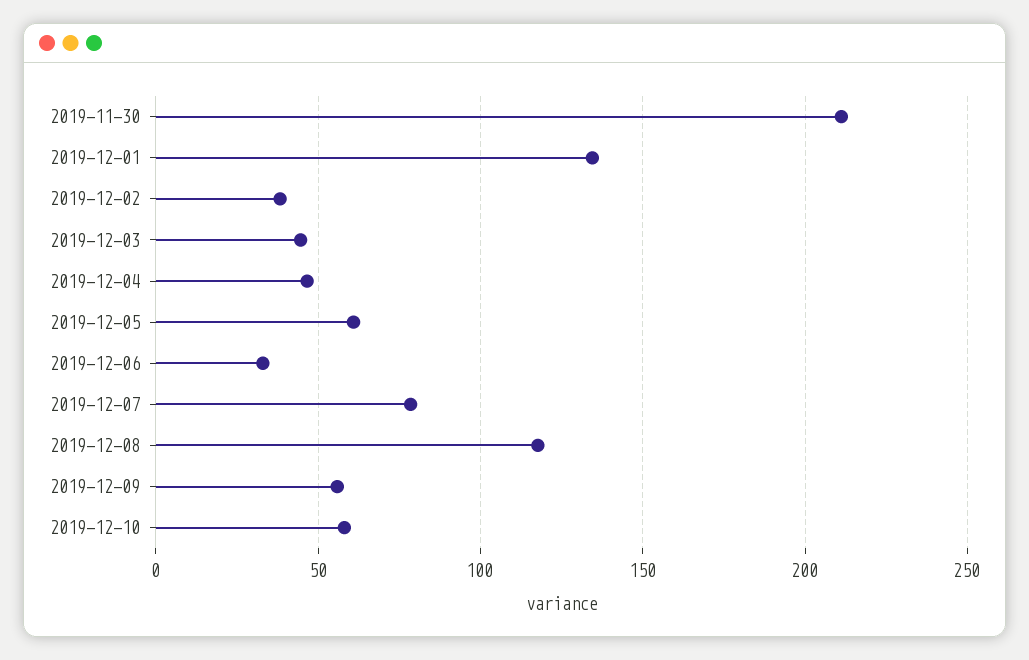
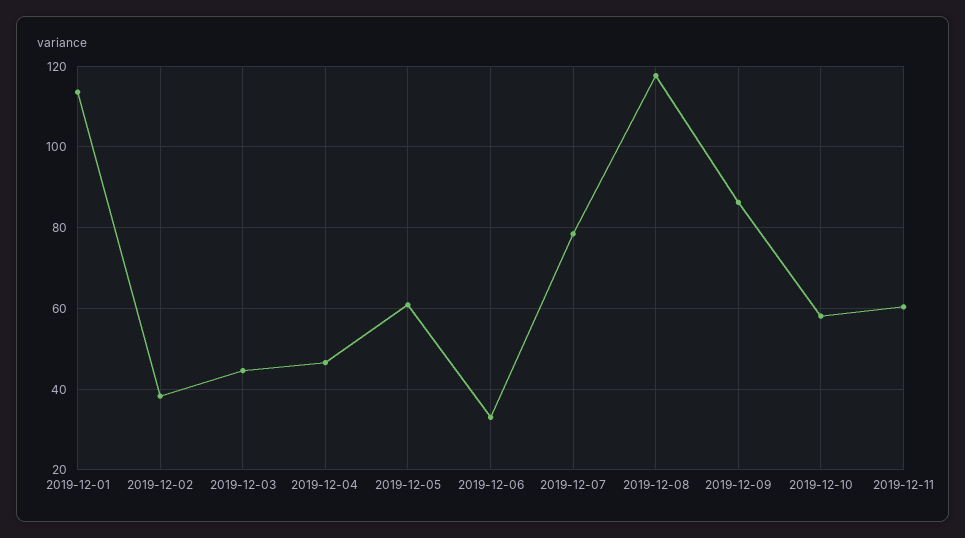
2019-11-30: 210 -> none
2019-12-01: 135 -> 114
2019-12-09: 55 -> 86
2019-12-11: none -> 60

